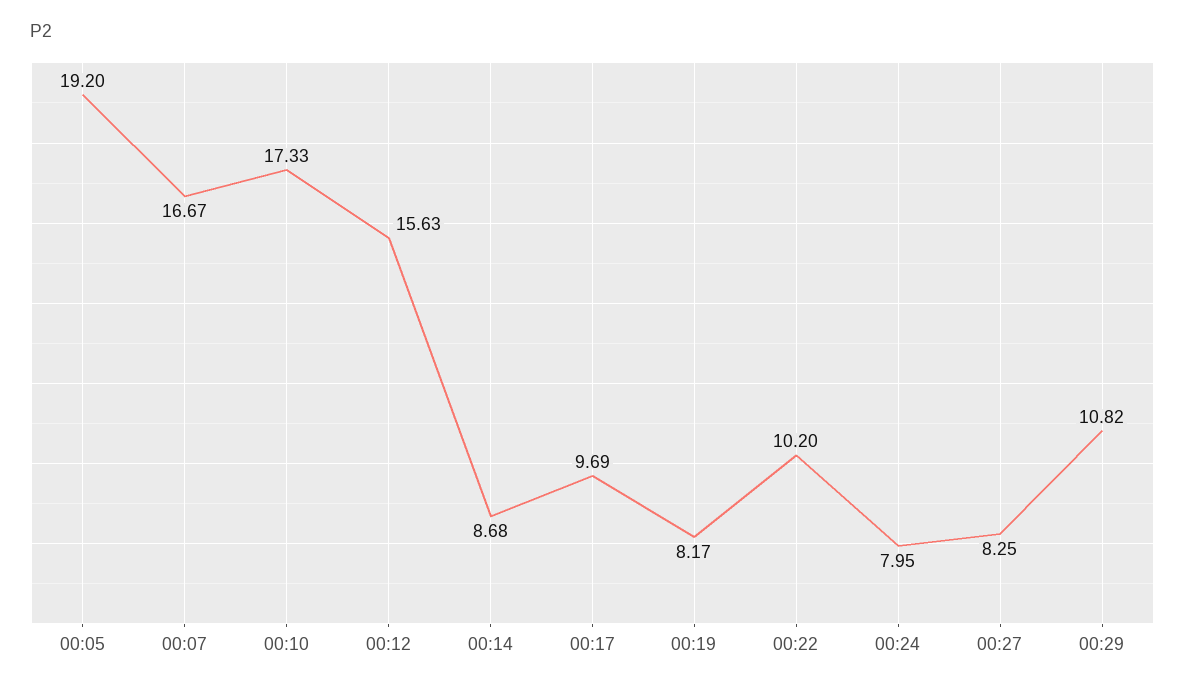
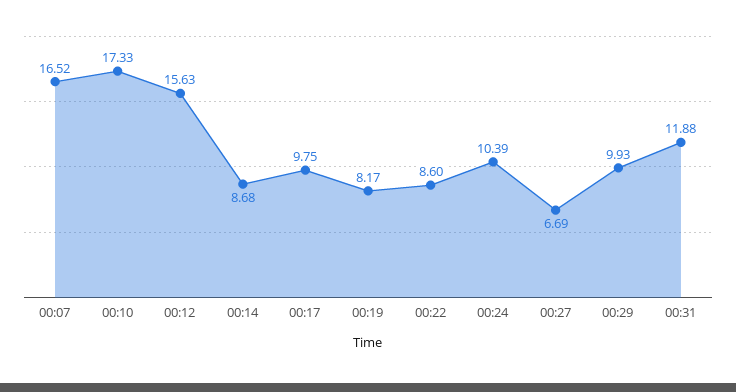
00:05: 19.2 -> none
00:07: 16.67 -> 16.52
00:17: 9.69 -> 9.75
00:22: 10.2 -> 8.6
00:24: 7.95 -> 10.39
00:27: 8.25 -> 6.69
00:29: 10.82 -> 9.93
00:31: none -> 11.88

